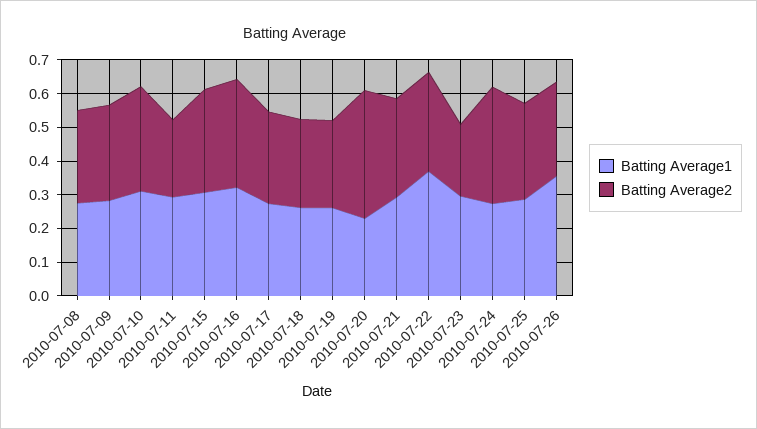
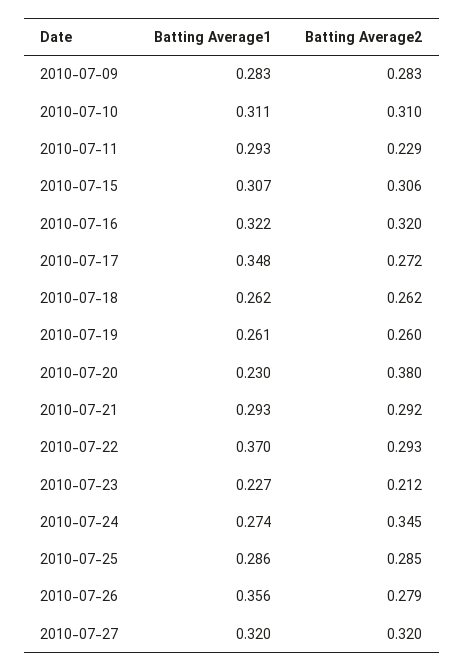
Batting Average1, 2010-07-08: 0.275 -> none
Batting Average2, 2010-07-08: 0.275 -> none
Batting Average1, 2010-07-17: 0.275 -> 0.348
Batting Average1, 2010-07-23: 0.3 -> 0.227
Batting Average1, 2010-07-27: none -> 0.32
Batting Average2, 2010-07-27: none -> 0.32

